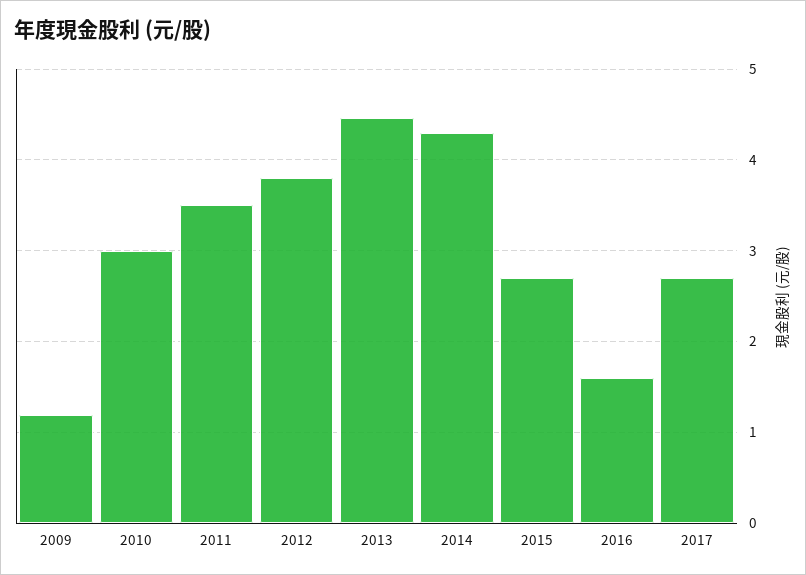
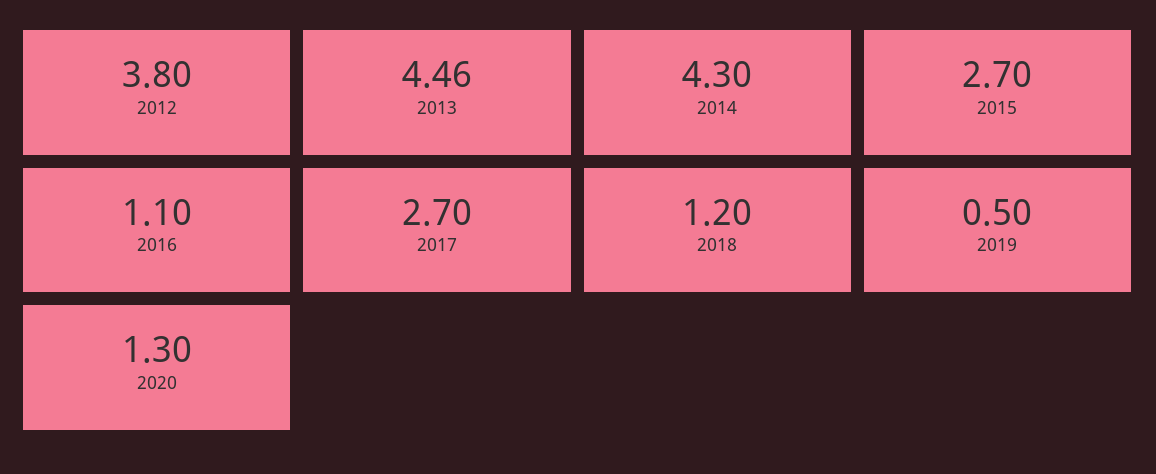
2009: 1.2 -> none
2010: 3 -> none
2011: 3.5 -> none
2016: 1.6 -> 1.1
2018: none -> 1.2
2019: none -> 0.5
2020: none -> 1.3

